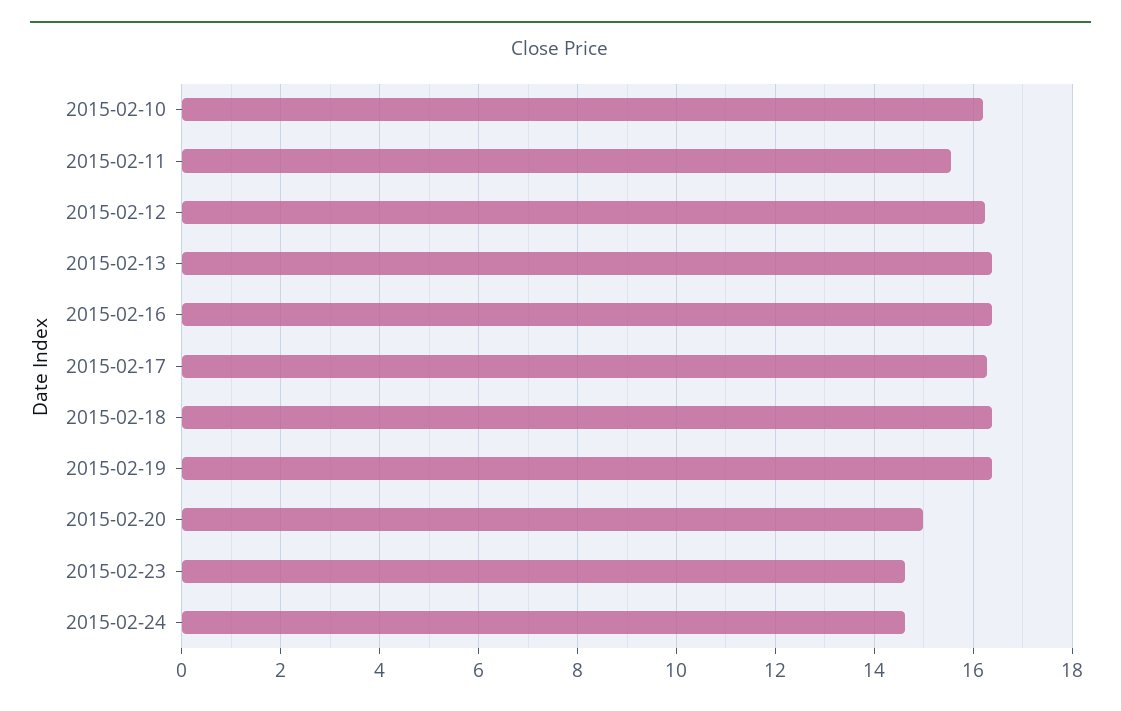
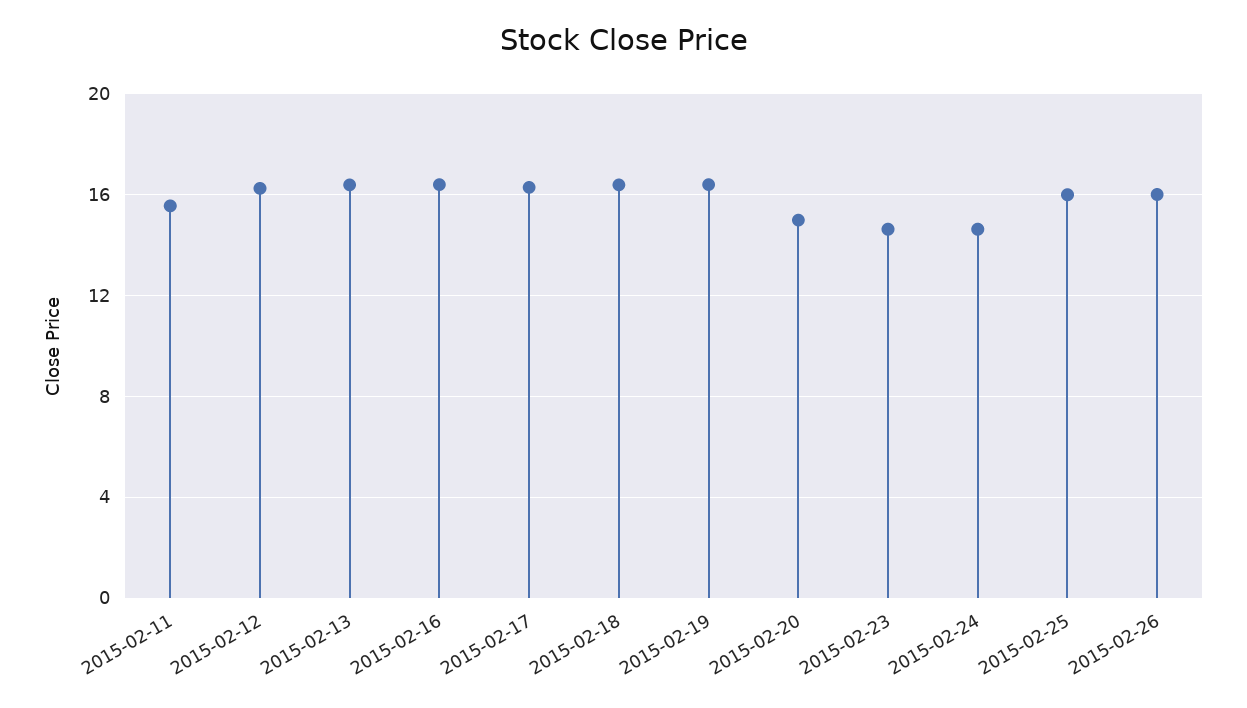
2015-02-10: 16.2 -> none
2015-02-25: none -> 16
2015-02-26: none -> 16

